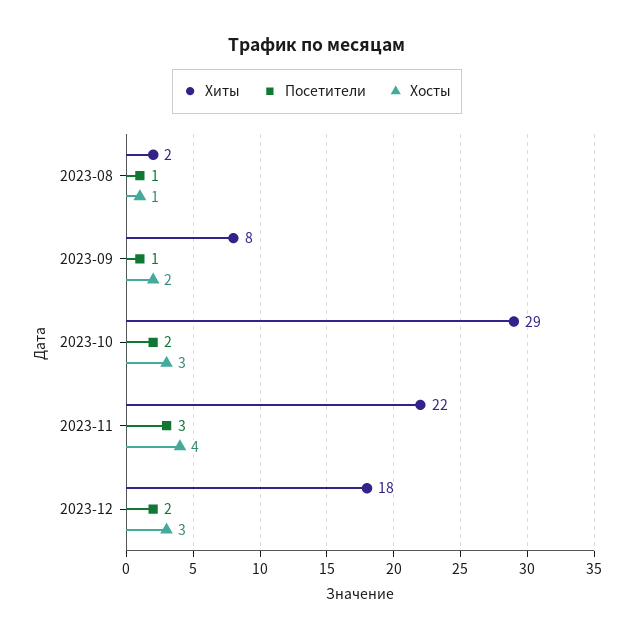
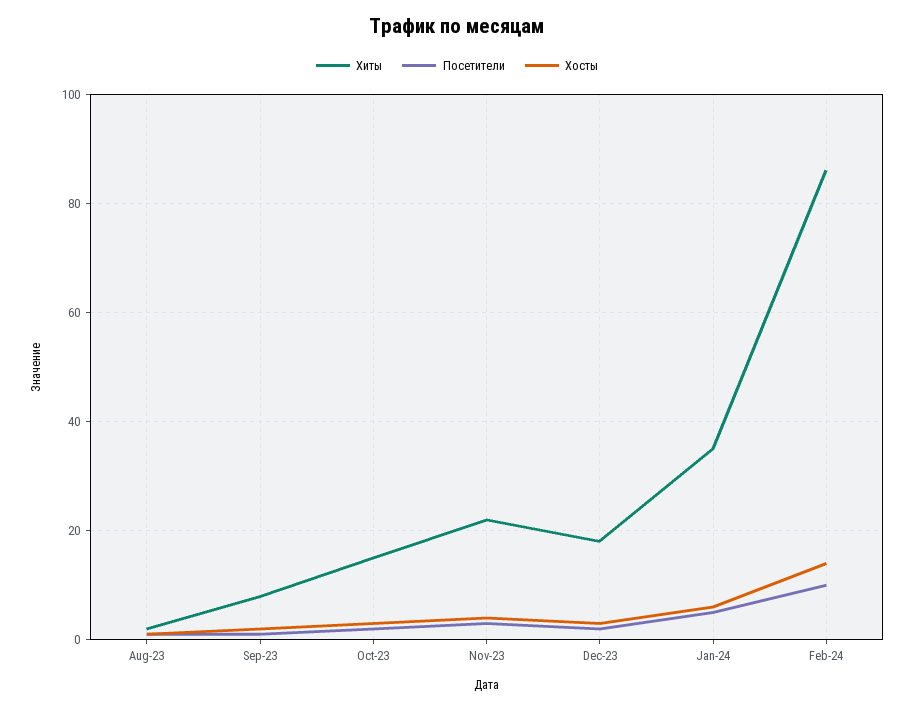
Хиты, 2023-10: 29 -> 15
Хиты, Jan-24: none -> 35
Посетители, Jan-24: none -> 5
Хосты, Jan-24: none -> 5
Хиты, Feb-24: none -> 85
Посетители, Feb-24: none -> 10
Хосты, Feb-24: none -> 15

